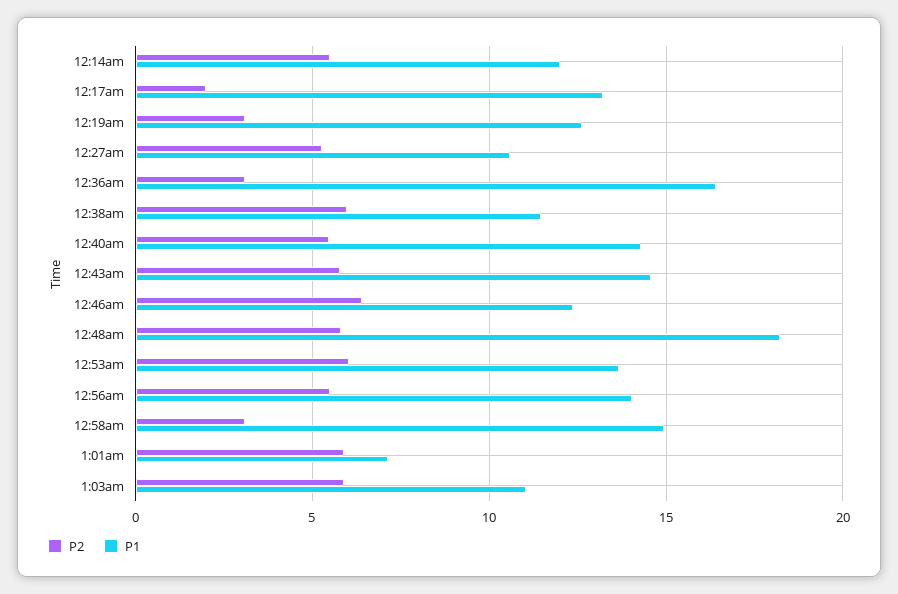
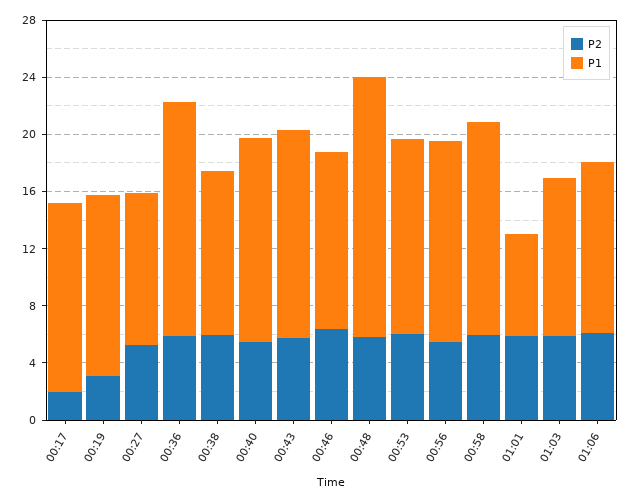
P2, 12:14am: 5.5 -> none
P1, 12:14am: 12 -> none
P2, 12:36am: 3 -> 6
P2, 12:58am: 3 -> 6
P2, 01:06: none -> 6
P1, 01:06: none -> 12

